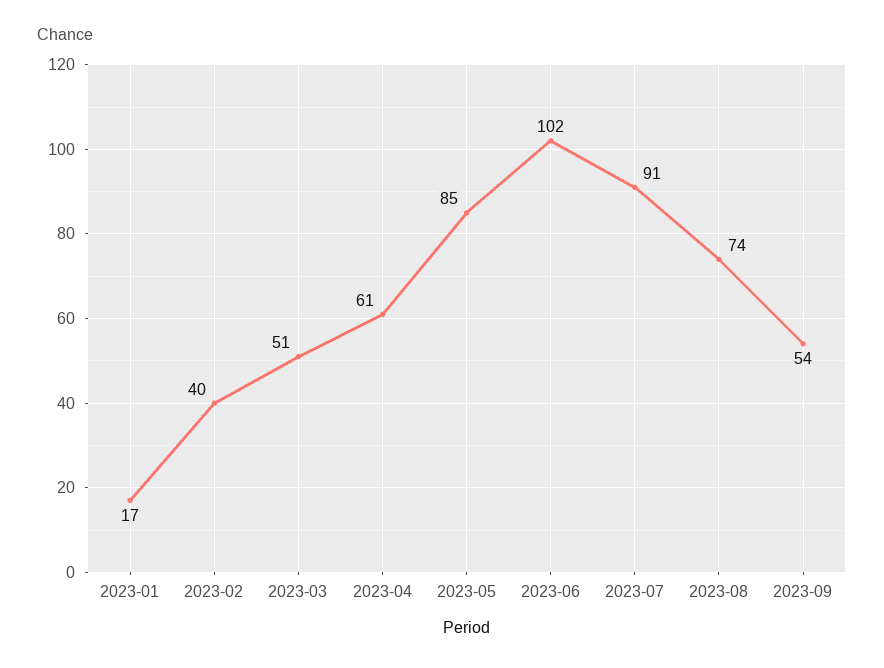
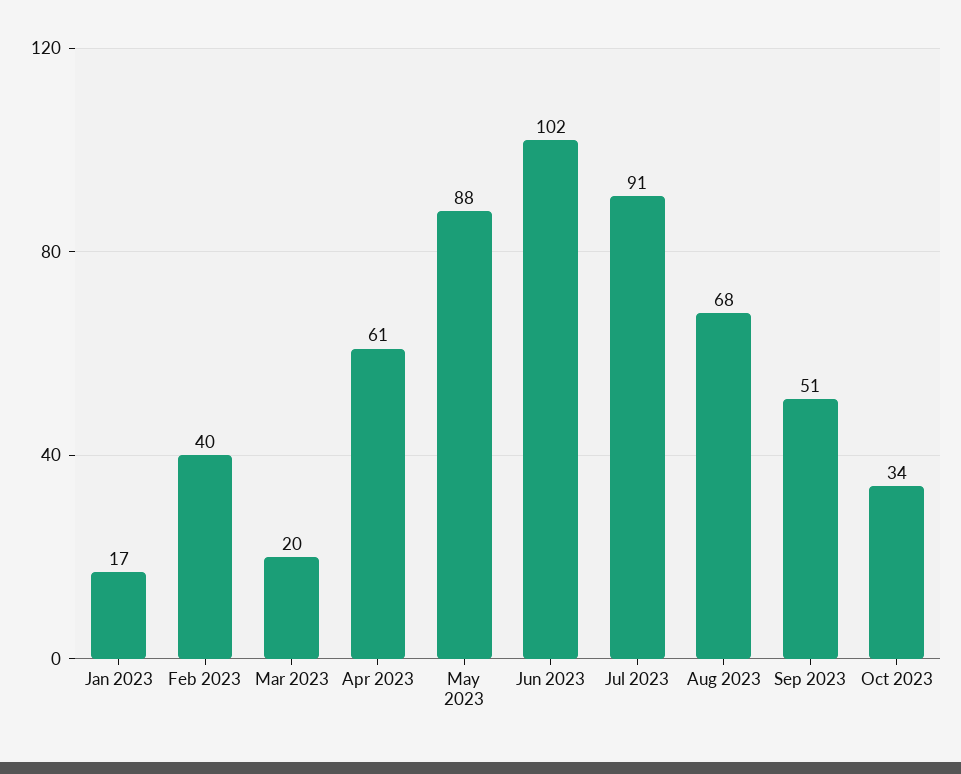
2023-03: 51 -> 20
2023-05: 85 -> 88
2023-08: 74 -> 68
2023-09: 54 -> 51
Oct 2023: none -> 34

